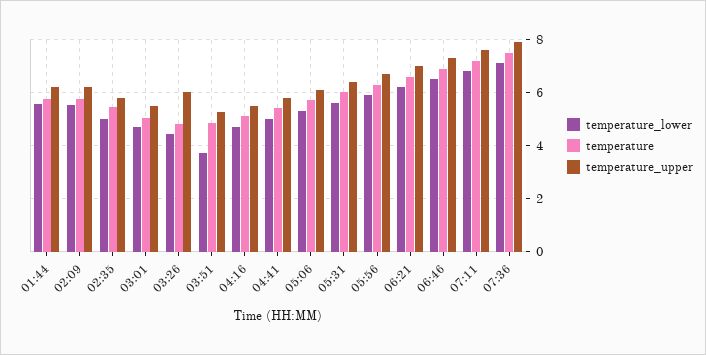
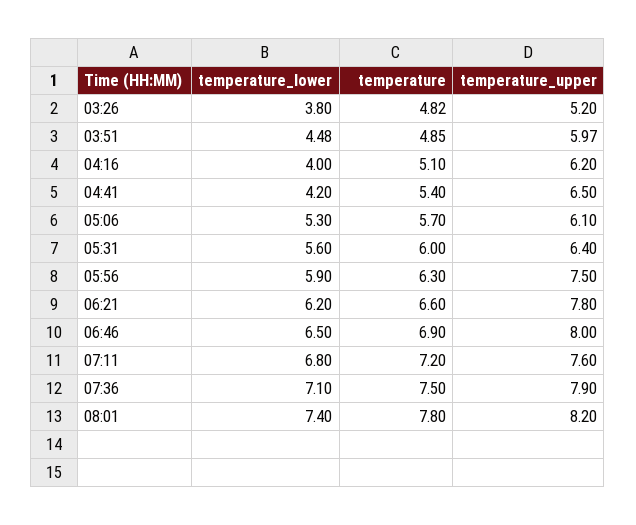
temperature_lower, 01:44: 5.5 -> none
temperature, 01:44: 5.75 -> none
temperature_upper, 01:44: 6.25 -> none
temperature_lower, 02:09: 5.5 -> none
temperature, 02:09: 5.75 -> none
temperature_upper, 02:09: 6.25 -> none
temperature_lower, 02:35: 5 -> none
temperature, 02:35: 5.5 -> none
temperature_upper, 02:35: 5.75 -> none
temperature_lower, 03:01: 4.75 -> none
temperature, 03:01: 5 -> none
temperature_upper, 03:01: 5.5 -> none
temperature_lower, 03:26: 4.5 -> 3.8
temperature_upper, 03:26: 6 -> 5.2
temperature_lower, 03:51: 3.75 -> 4.48
temperature_upper, 03:51: 5.25 -> 5.97
temperature_lower, 04:16: 4.75 -> 4
temperature_upper, 04:16: 5.5 -> 6.2
temperature_lower, 04:41: 5 -> 4.2
temperature_upper, 04:41: 5.75 -> 6.5
temperature_upper, 05:56: 6.75 -> 7.5
temperature_upper, 06:21: 7 -> 7.8
temperature_upper, 06:46: 7.25 -> 8
temperature_lower, 08:01: none -> 7.4
temperature, 08:01: none -> 7.8
temperature_upper, 08:01: none -> 8.2

